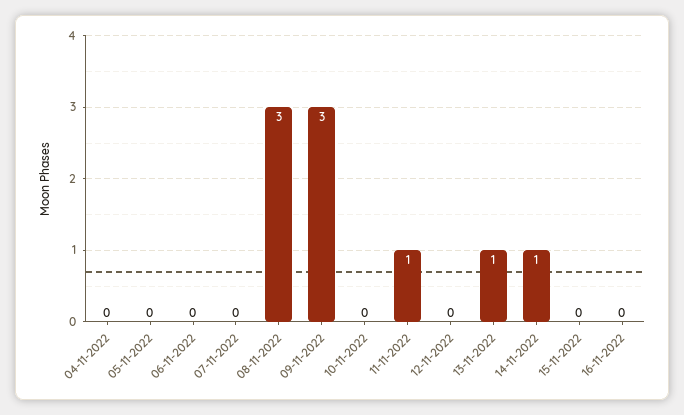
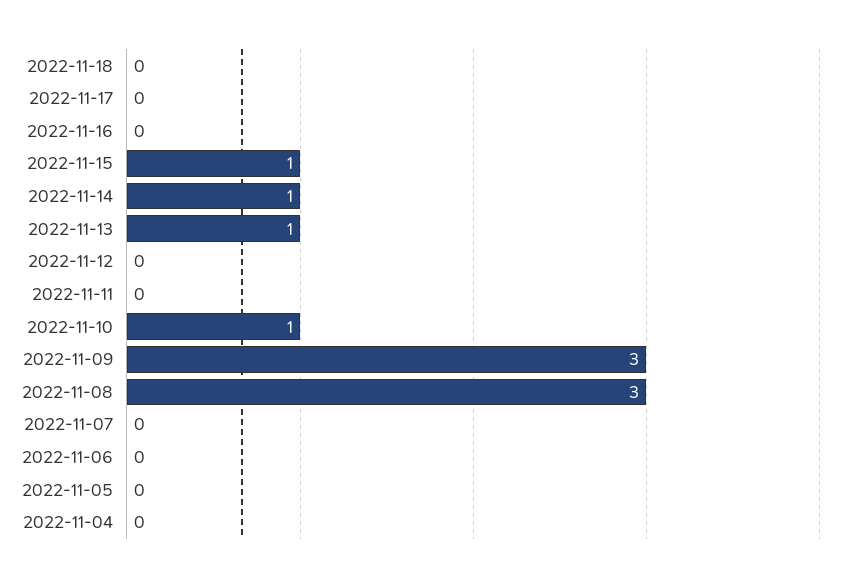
10-11-2022: 0 -> 1
11-11-2022: 1 -> 0
15-11-2022: 0 -> 1
2022-11-18: none -> 0
2022-11-17: none -> 0

